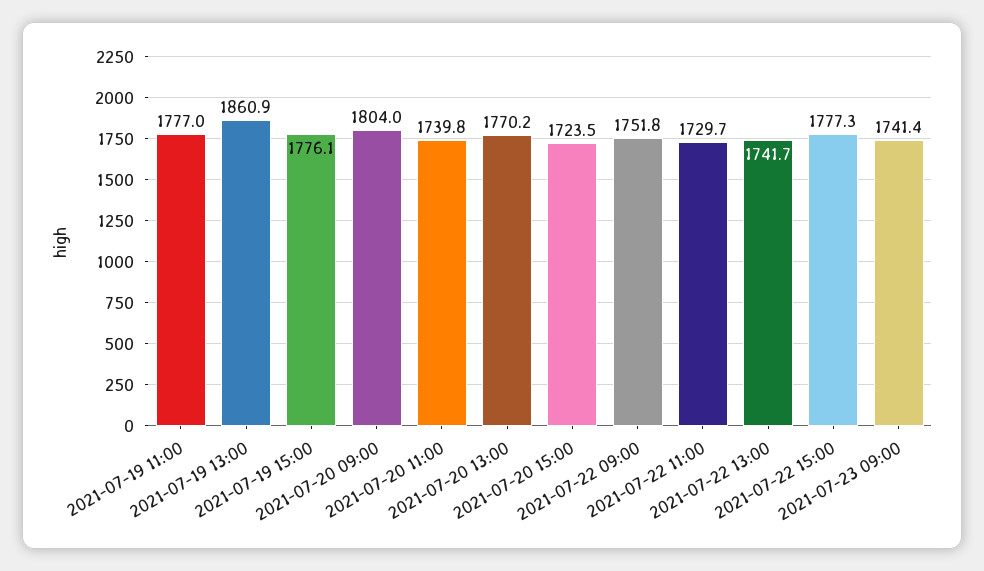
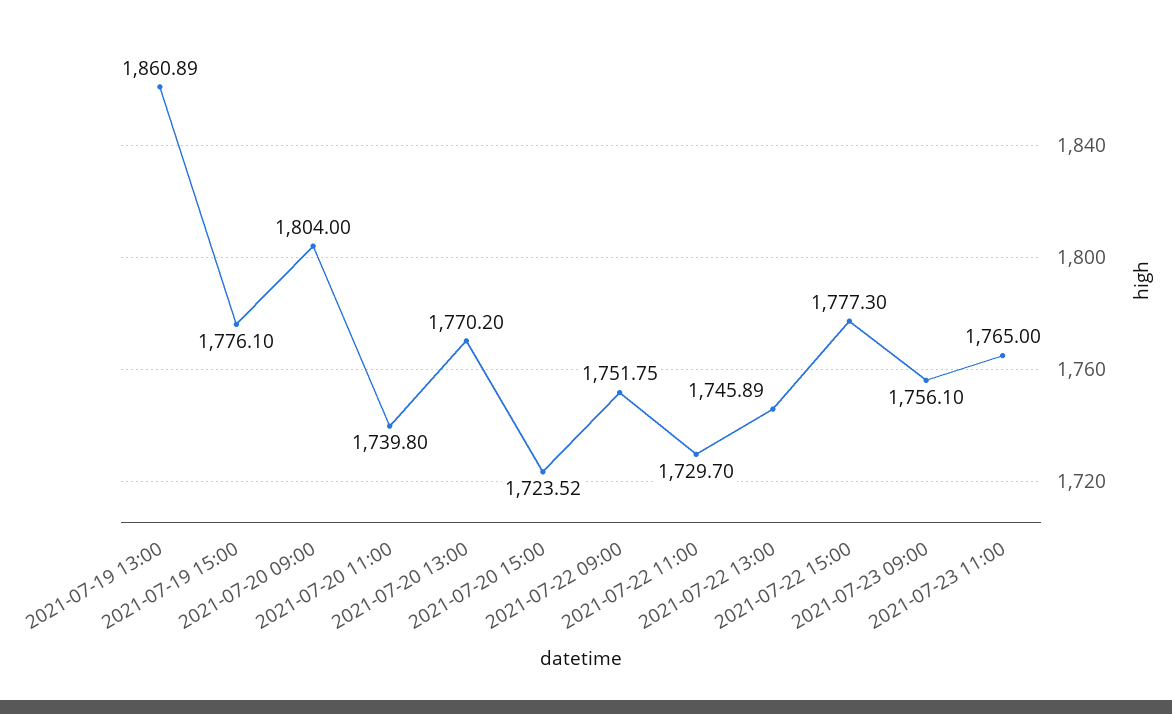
2021-07-19 11:00: 1777 -> none
2021-07-22 13:00: 1741.7 -> 1745.89
2021-07-23 09:00: 1741.4 -> 1756.1
2021-07-23 11:00: none -> 1765

